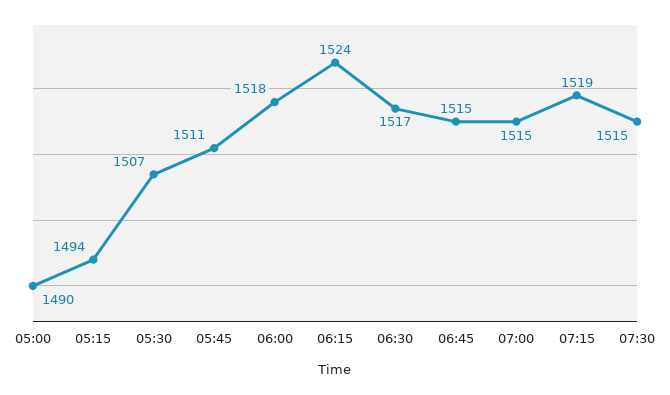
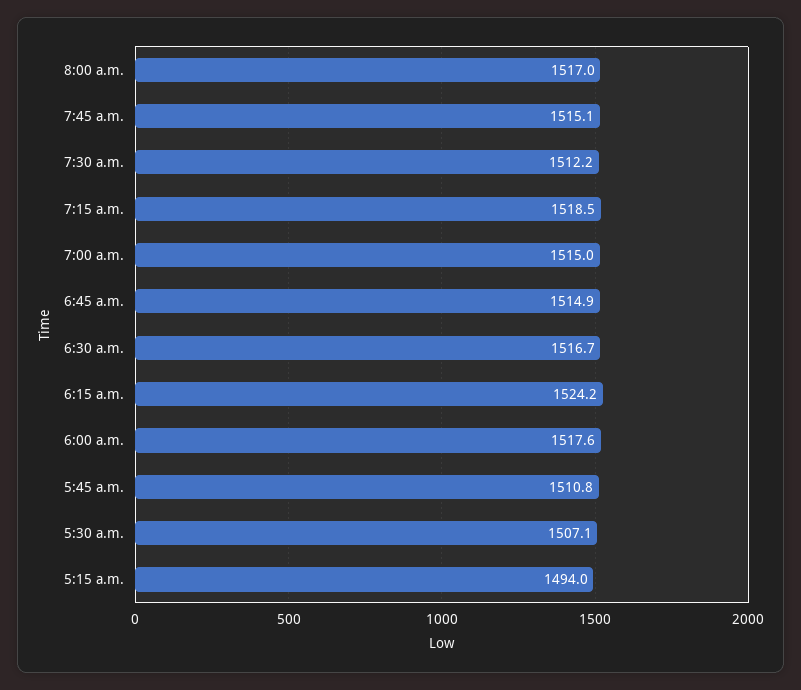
05:00: 1490 -> none
07:30: 1515 -> 1512.2
8:00 a.m.: none -> 1517
7:45 a.m.: none -> 1515.1

